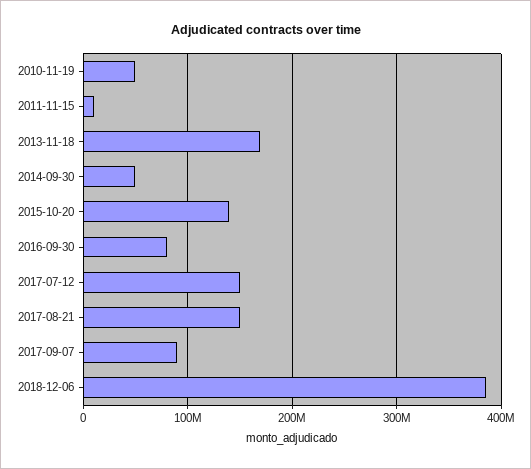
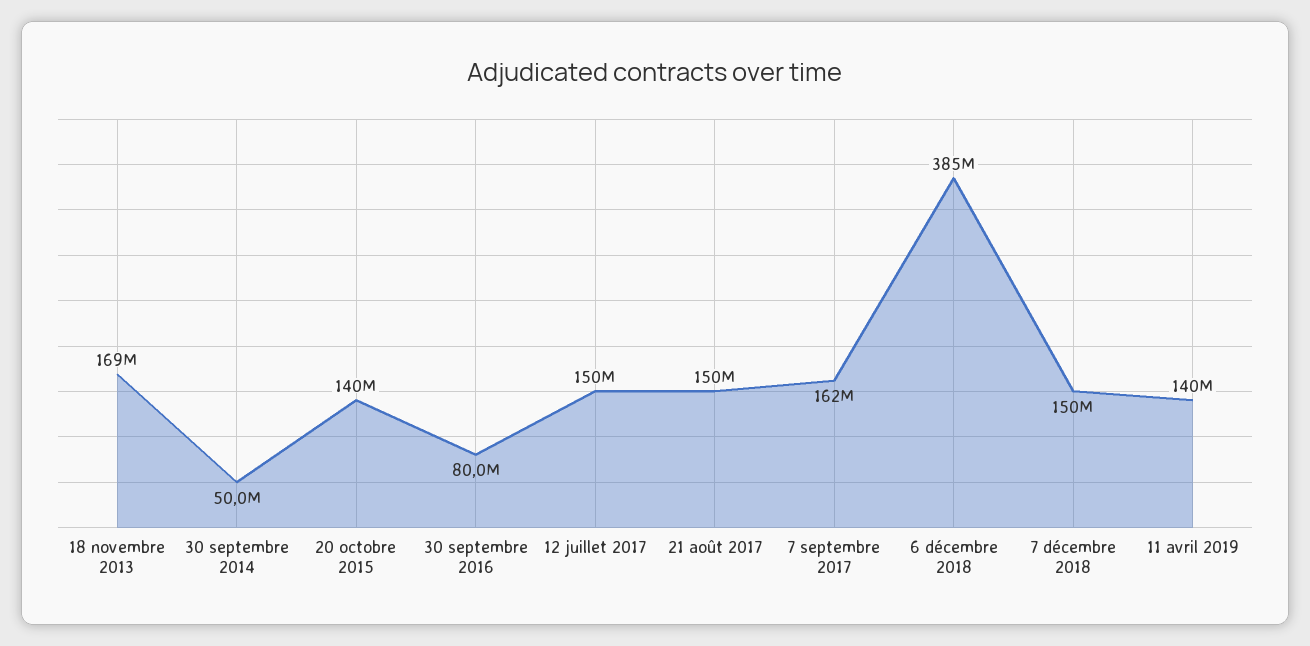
2010-11-19: 50000000 -> none
2011-11-15: 10000000 -> none
2017-09-07: 90000000 -> 162000000
7 décembre 2018: none -> 150000000
11 avril 2019: none -> 140000000

